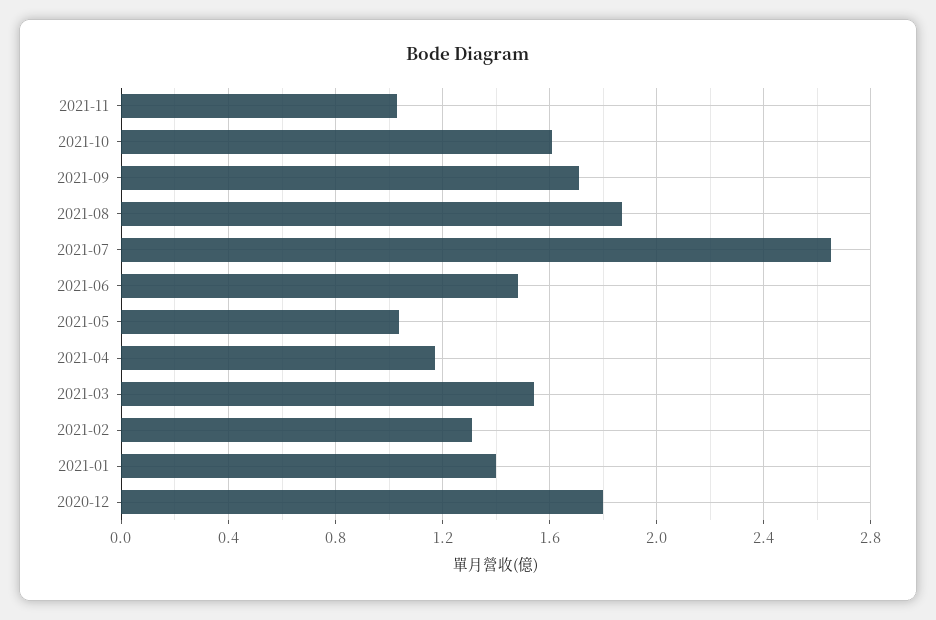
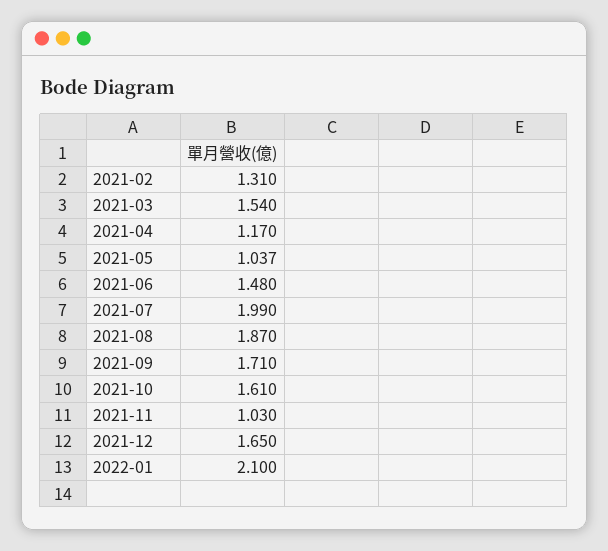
2021-07: 2.65 -> 1.99
2021-01: 1.4 -> none
2020-12: 1.8 -> none
2021-12: none -> 1.65
2022-01: none -> 2.1

